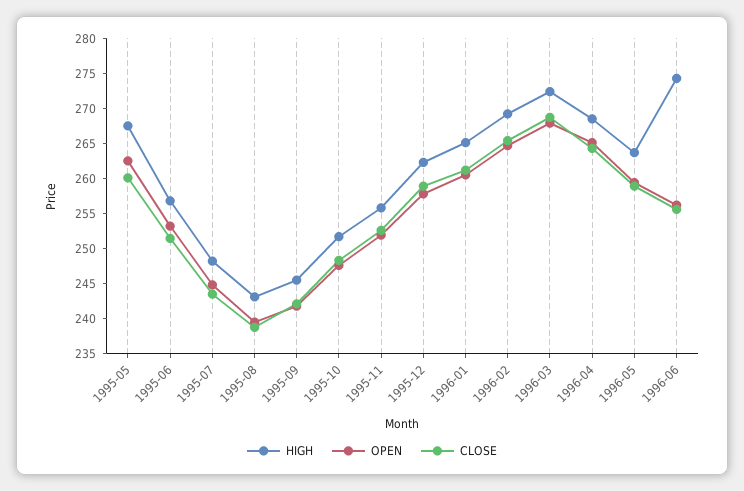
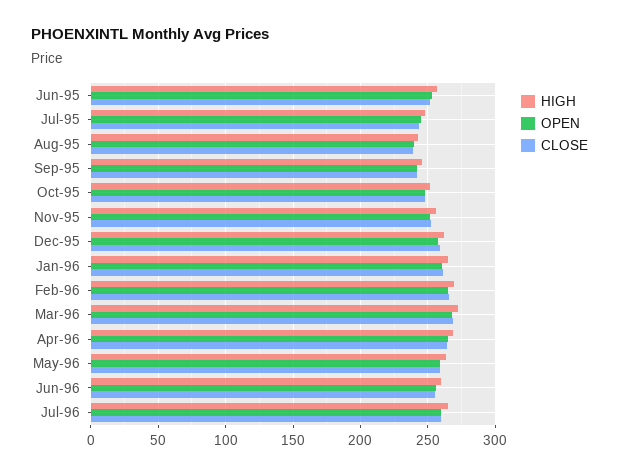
HIGH, 1995-05: 267.5 -> none
OPEN, 1995-05: 262.5 -> none
CLOSE, 1995-05: 260 -> none
HIGH, 1996-06: 275 -> 260
HIGH, Jul-96: none -> 265
OPEN, Jul-96: none -> 260
CLOSE, Jul-96: none -> 260

